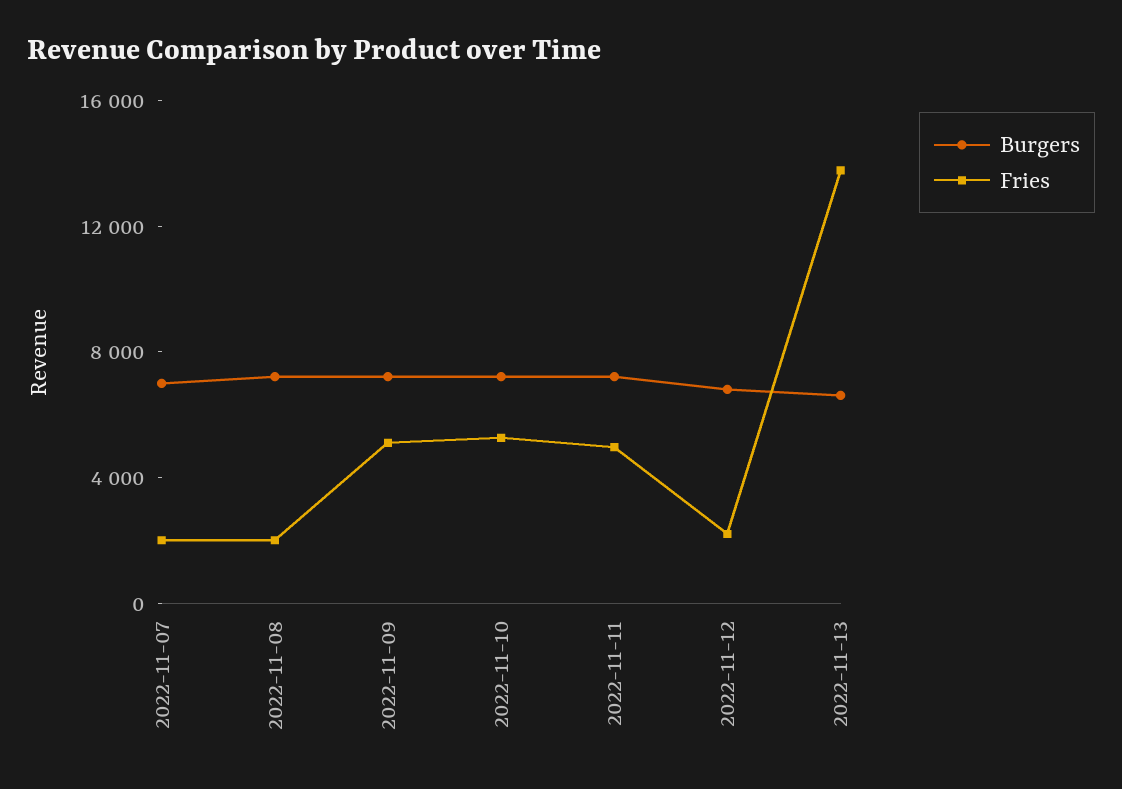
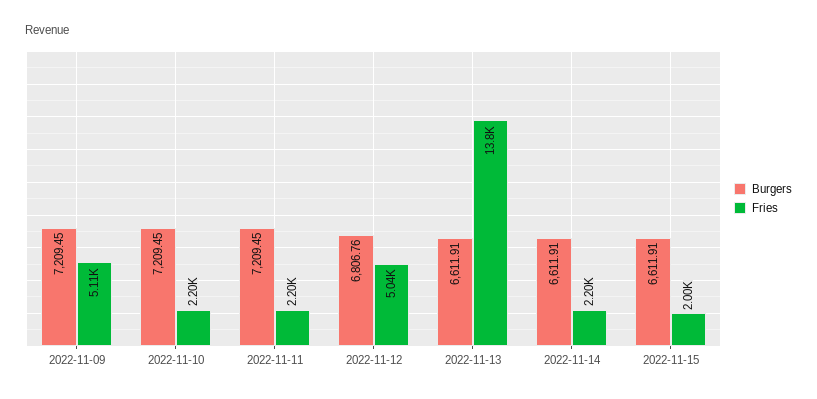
Burgers, 2022-11-07: 7000 -> none
Fries, 2022-11-07: 2000 -> none
Burgers, 2022-11-08: 7000 -> none
Fries, 2022-11-08: 2000 -> none
Fries, 2022-11-10: 5000 -> 2200
Fries, 2022-11-11: 5000 -> 2200
Fries, 2022-11-12: 2000 -> 5040
Burgers, 2022-11-14: none -> 6611.91
Fries, 2022-11-14: none -> 2200
Burgers, 2022-11-15: none -> 6611.91
Fries, 2022-11-15: none -> 2000

